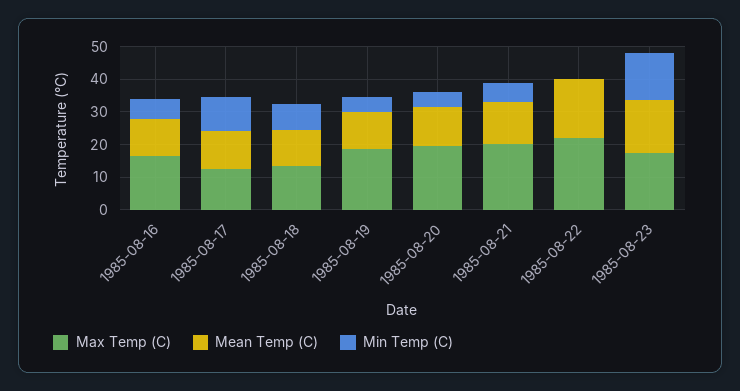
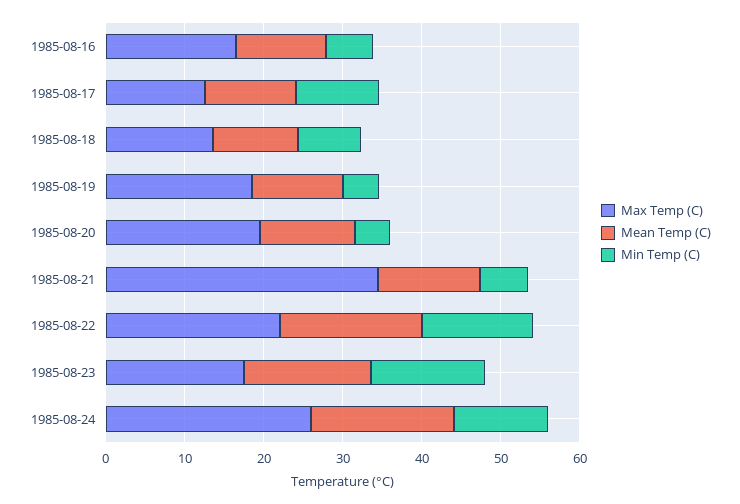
Max Temp (C), 1985-08-21: 20 -> 34
Min Temp (C), 1985-08-22: 0 -> 14
Max Temp (C), 1985-08-24: none -> 26
Mean Temp (C), 1985-08-24: none -> 18
Min Temp (C), 1985-08-24: none -> 12

